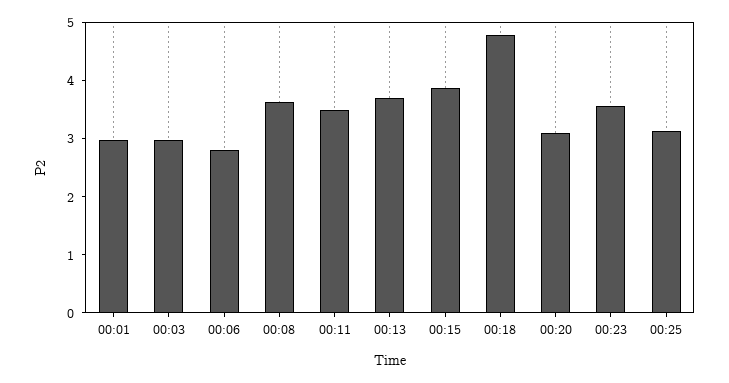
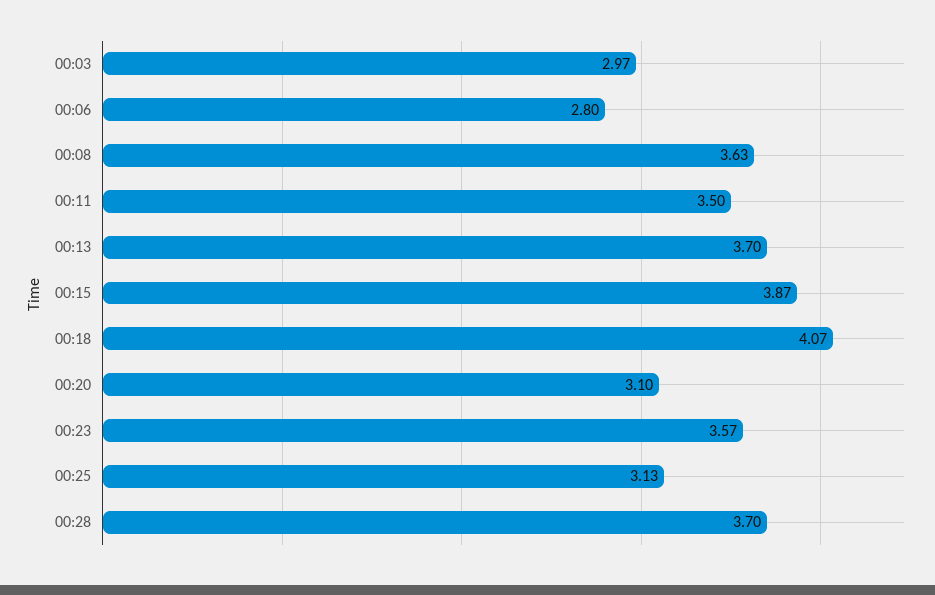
00:01: 3 -> none
00:18: 4.8 -> 4.07
00:28: none -> 3.7

